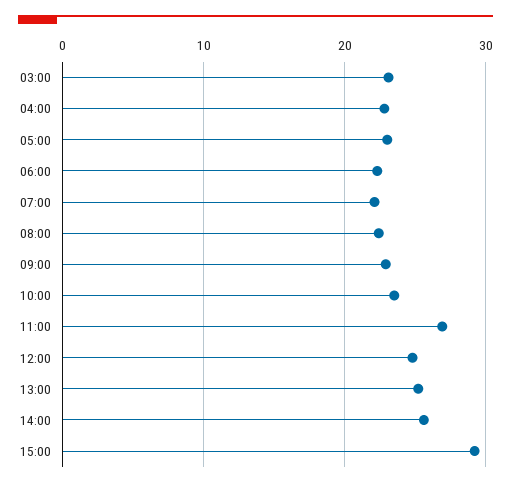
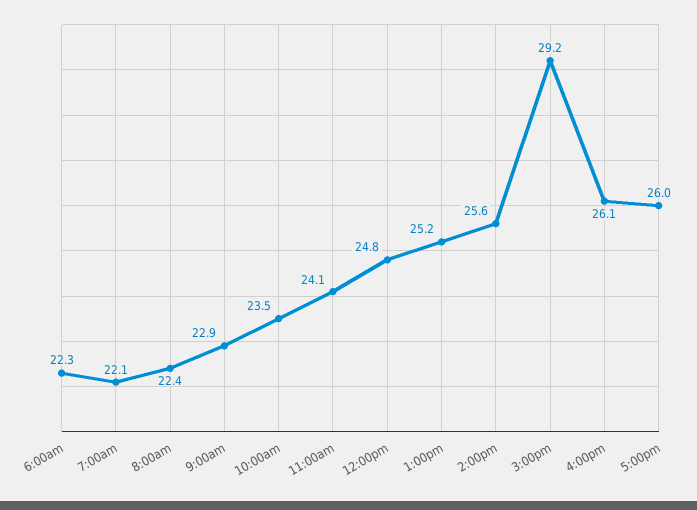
03:00: 23 -> none
04:00: 23 -> none
05:00: 23 -> none
11:00: 27 -> 24.1
4:00pm: none -> 26.1
5:00pm: none -> 26

